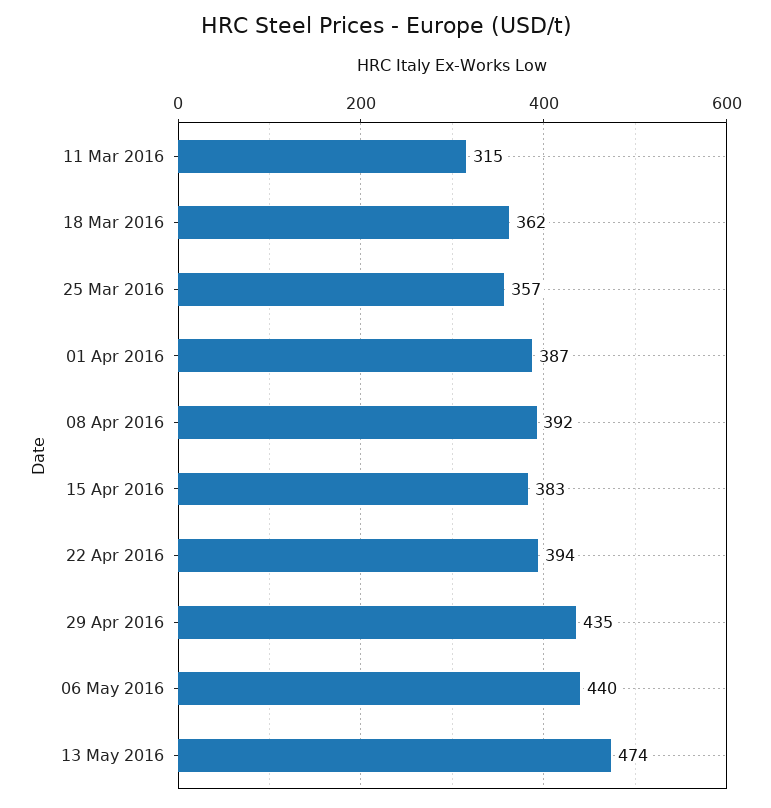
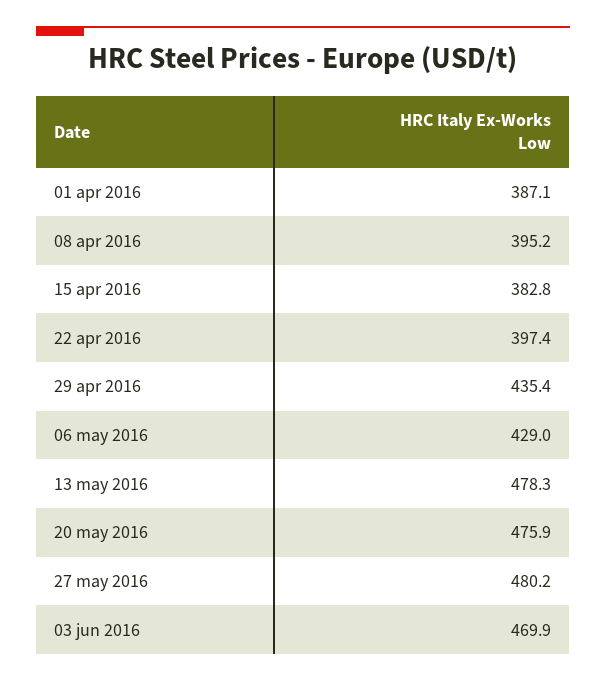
11 Mar 2016: 315 -> none
18 Mar 2016: 362 -> none
25 Mar 2016: 357 -> none
08 Apr 2016: 392 -> 395.2
22 Apr 2016: 394 -> 397.4
06 May 2016: 440 -> 429
13 May 2016: 474 -> 478.3
20 may 2016: none -> 475.9
27 may 2016: none -> 480.2
03 jun 2016: none -> 469.9

